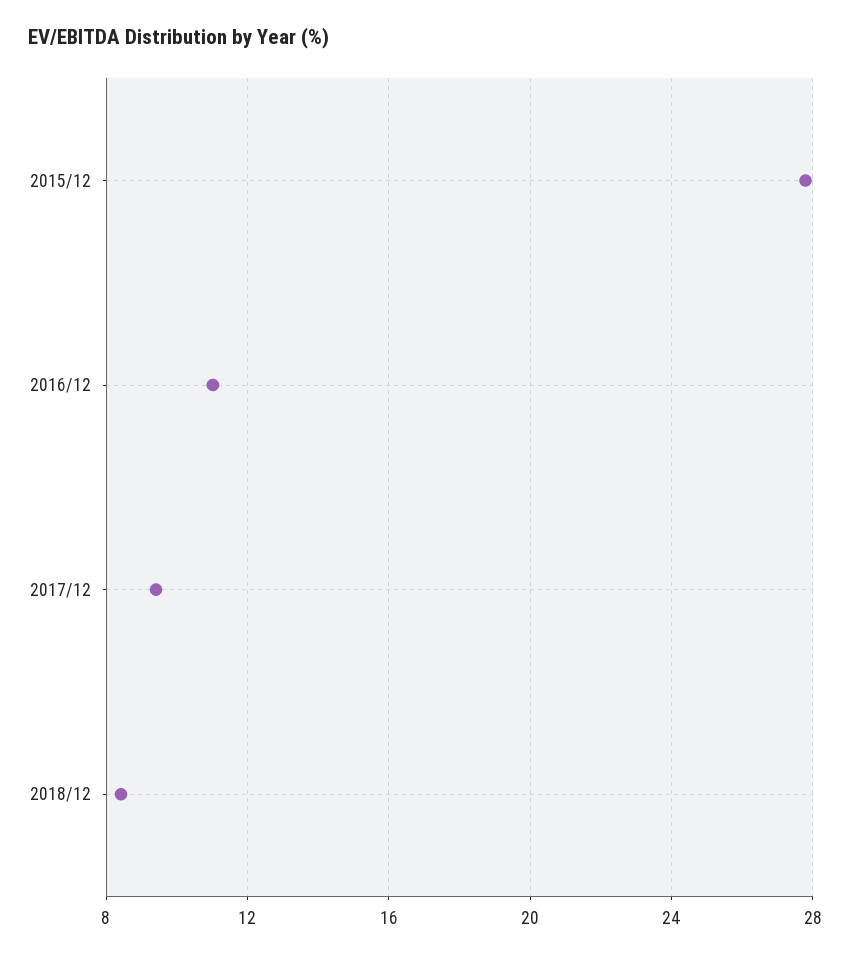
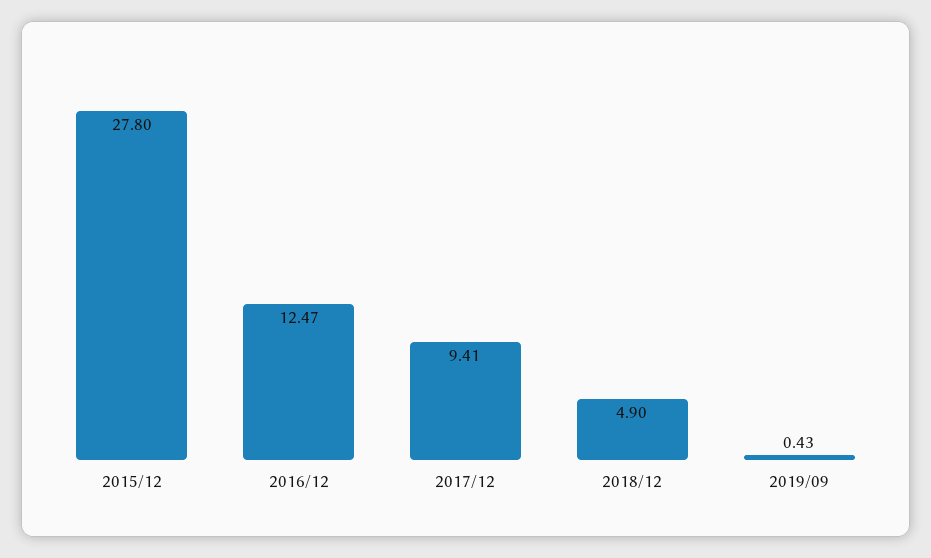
2016/12: 11 -> 12.47
2018/12: 8.5 -> 4.9
2019/09: none -> 0.43

